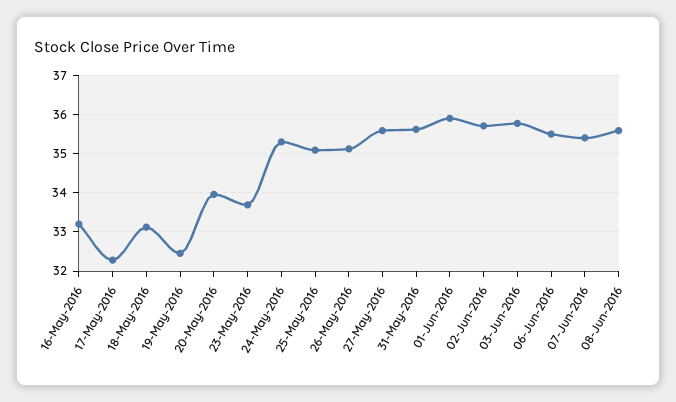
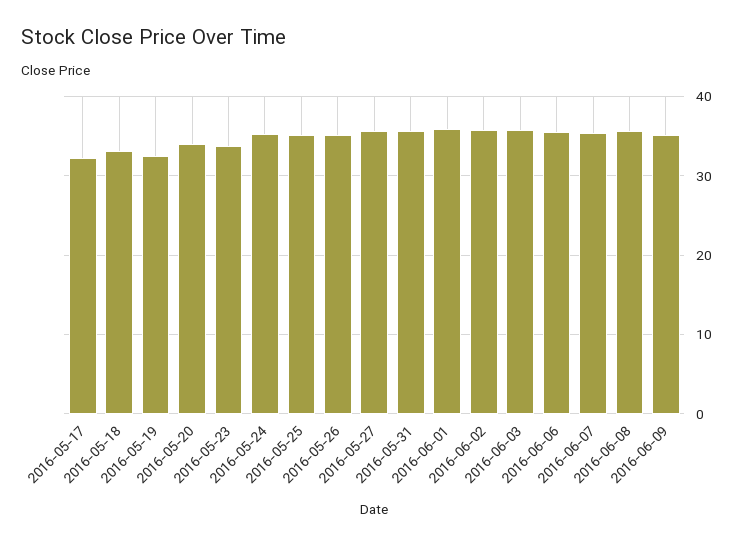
16-May-2016: 33.2 -> none
2016-06-09: none -> 35

